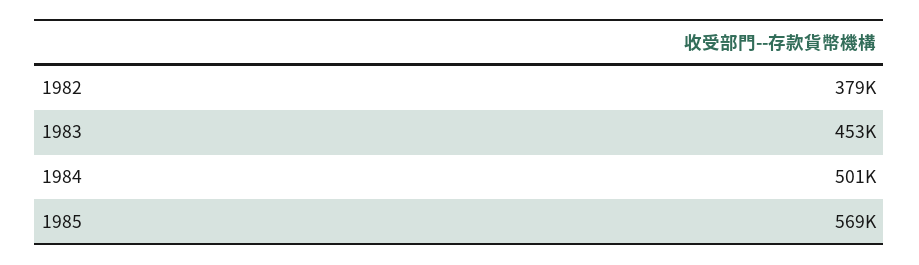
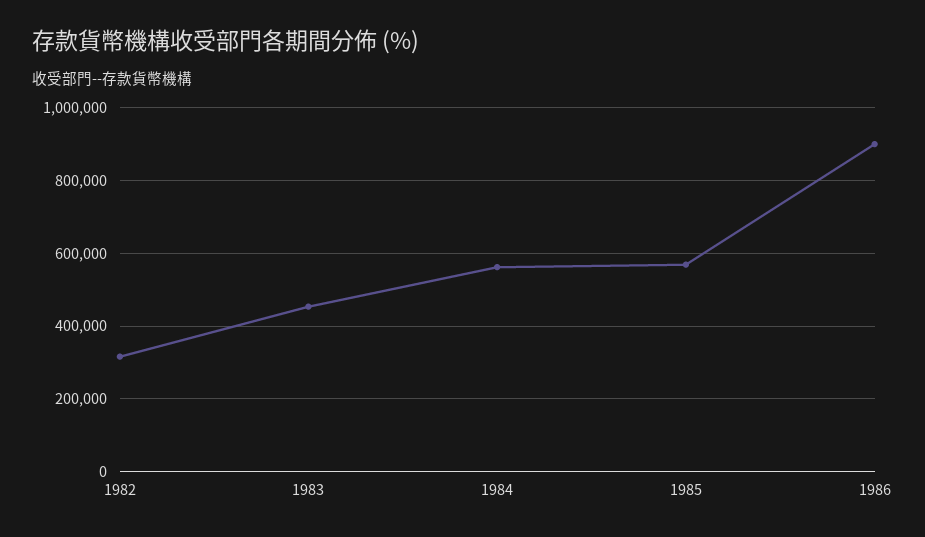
1982: 379000 -> 320000
1984: 501000 -> 560000
1986: none -> 900000

